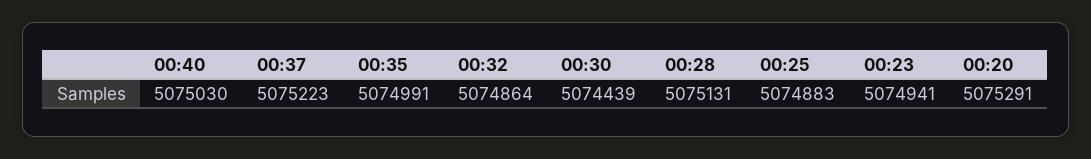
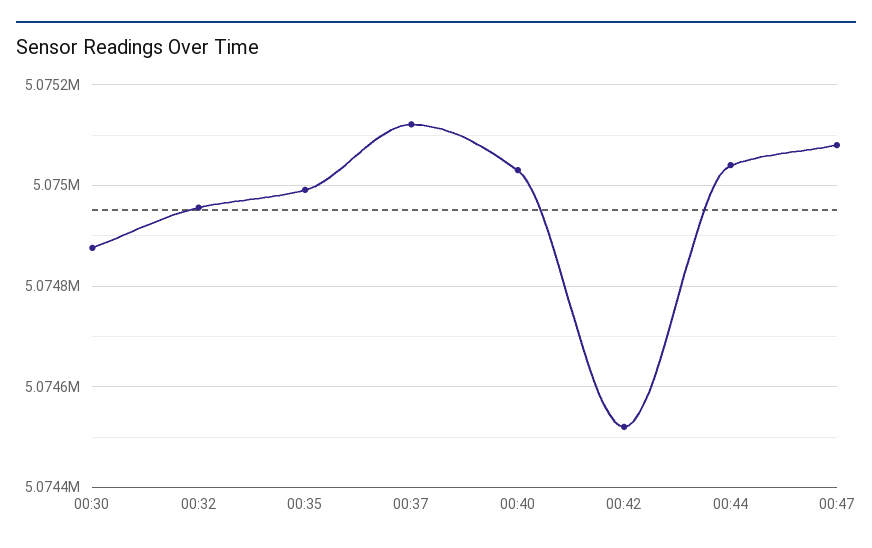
00:37: 5075223 -> 5075120
00:32: 5074864 -> 5074960
00:30: 5074439 -> 5074880
00:28: 5075131 -> none
00:25: 5074883 -> none
00:23: 5074941 -> none
00:20: 5075291 -> none
00:42: none -> 5074520
00:44: none -> 5075040
00:47: none -> 5075080

